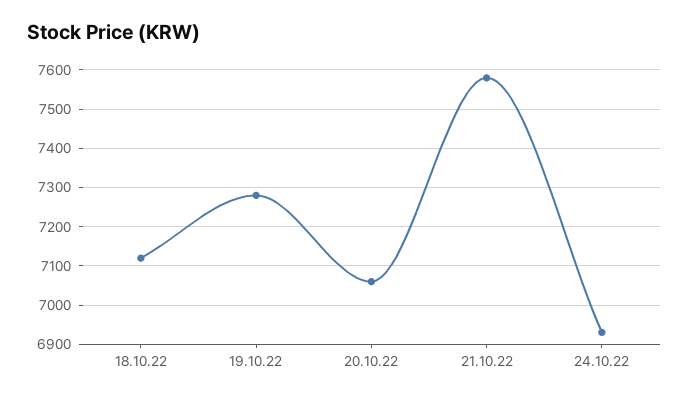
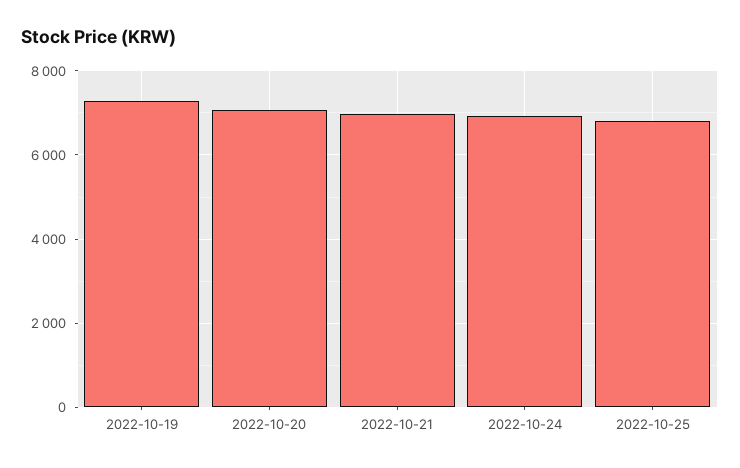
18.10.22: 7120 -> none
21.10.22: 7580 -> 7000
2022-10-25: none -> 6800

